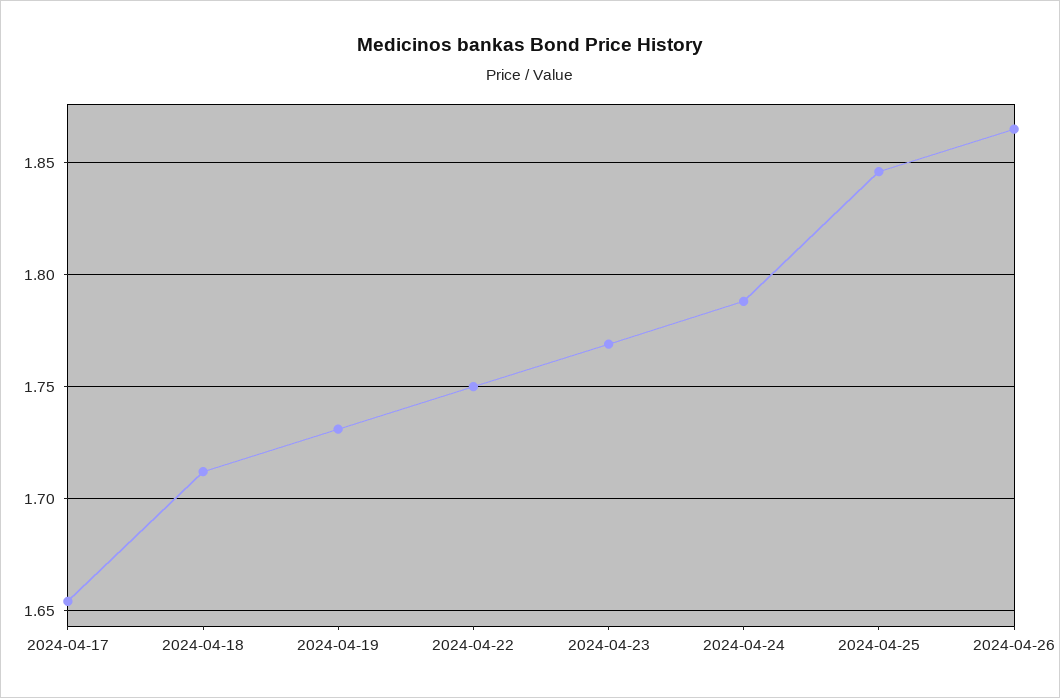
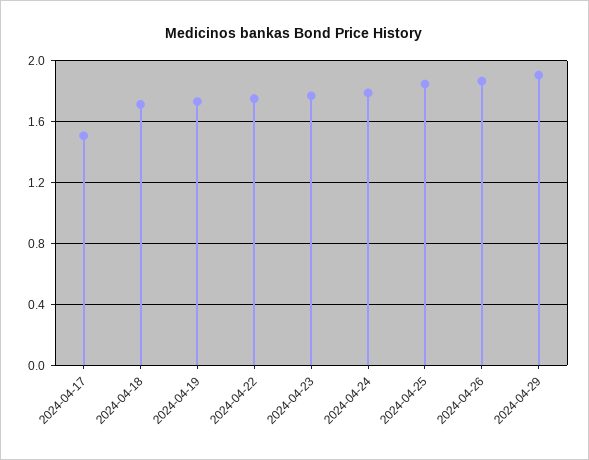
2024-04-17: 1.655 -> 1.5
2024-04-29: none -> 1.9

